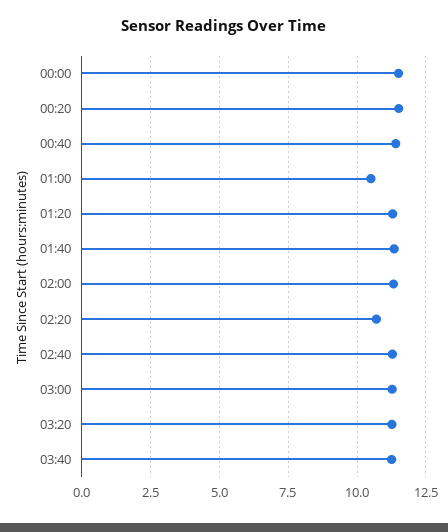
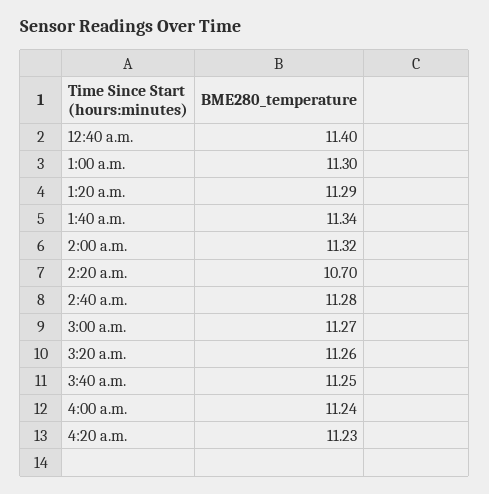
00:00: 11.5 -> none
00:20: 11.5 -> none
01:00: 10.5 -> 11.3
4:00 a.m.: none -> 11.24
4:20 a.m.: none -> 11.23

